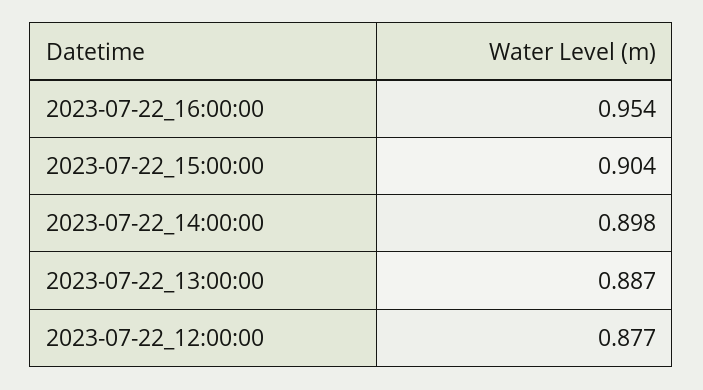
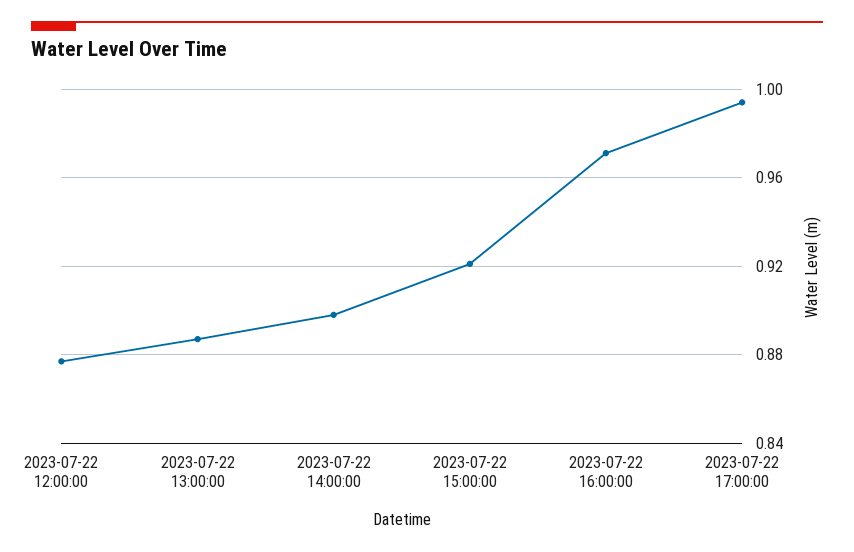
2023-07-22_16:00:00: 0.954 -> 0.97
2023-07-22_15:00:00: 0.904 -> 0.92
2023-07-22 17:00:00: none -> 0.995

